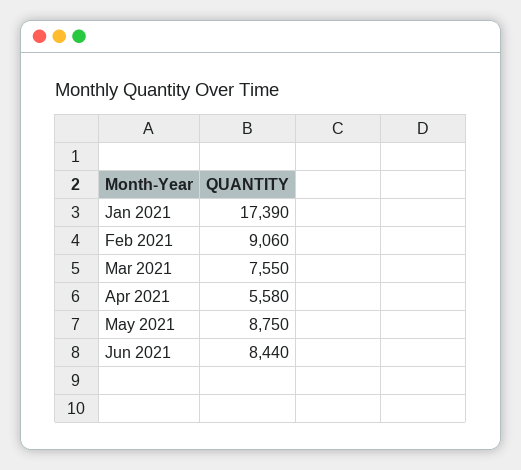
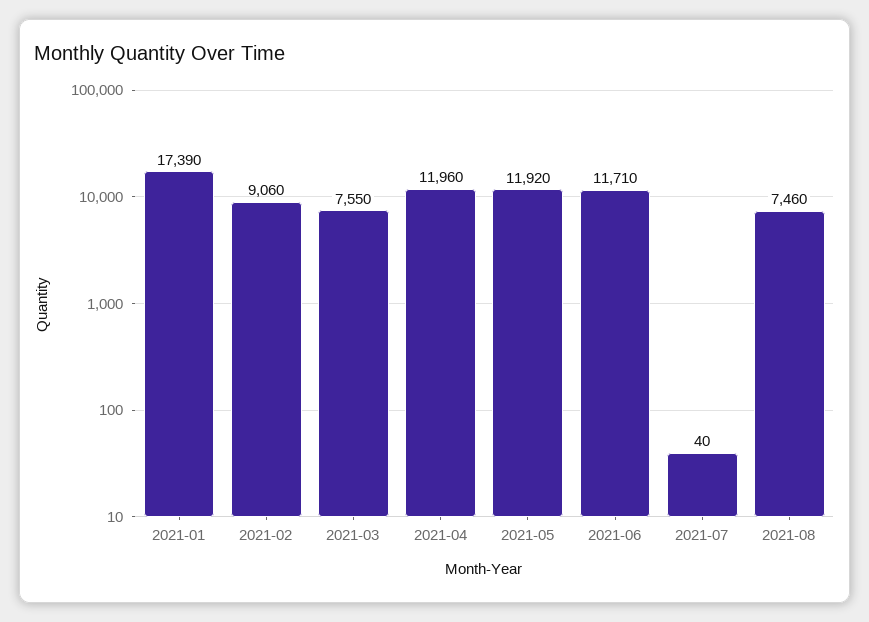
Apr 2021: 5580 -> 11960
May 2021: 8750 -> 11920
Jun 2021: 8440 -> 11710
2021-07: none -> 40
2021-08: none -> 7460

